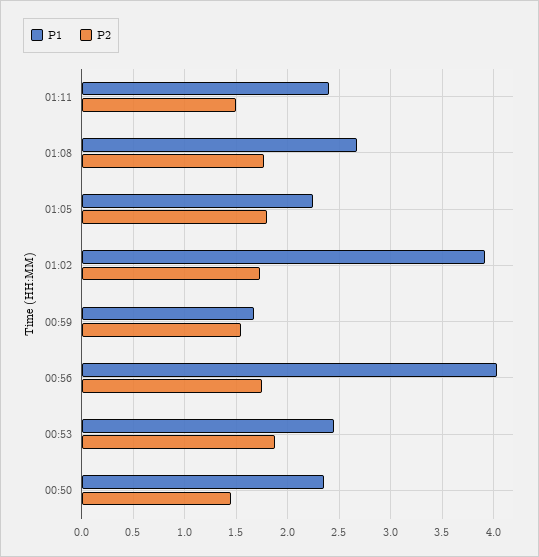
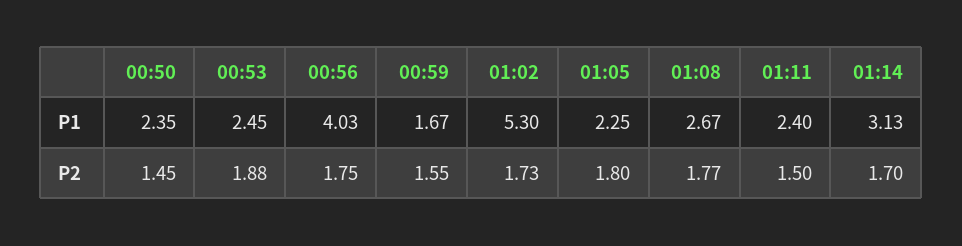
P1, 01:02: 3.9 -> 5.3
P1, 01:14: none -> 3.13
P2, 01:14: none -> 1.7

